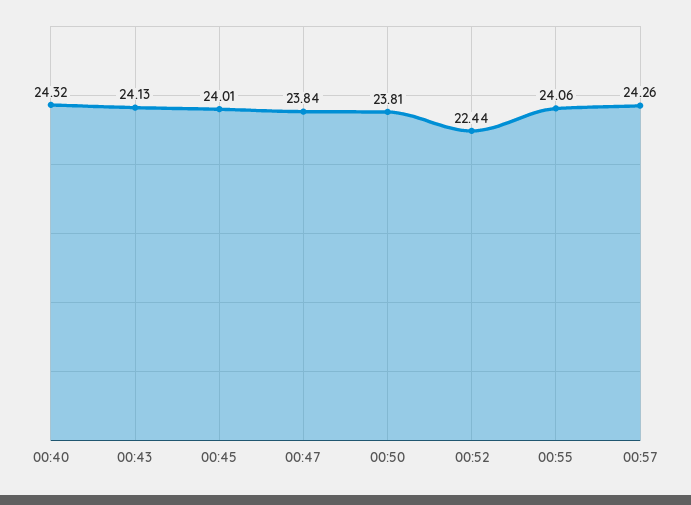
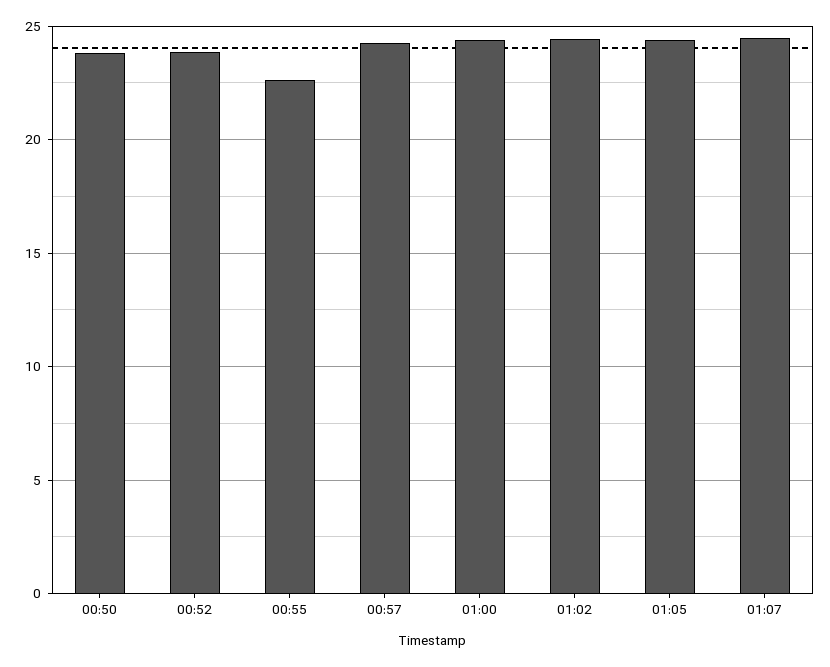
00:40: 24.32 -> none
00:43: 24.13 -> none
00:45: 24.01 -> none
00:47: 23.84 -> none
00:52: 22.44 -> 24
00:55: 24.06 -> 22.5
01:00: none -> 24.5
01:02: none -> 24.5
01:05: none -> 24.5
01:07: none -> 24.5

